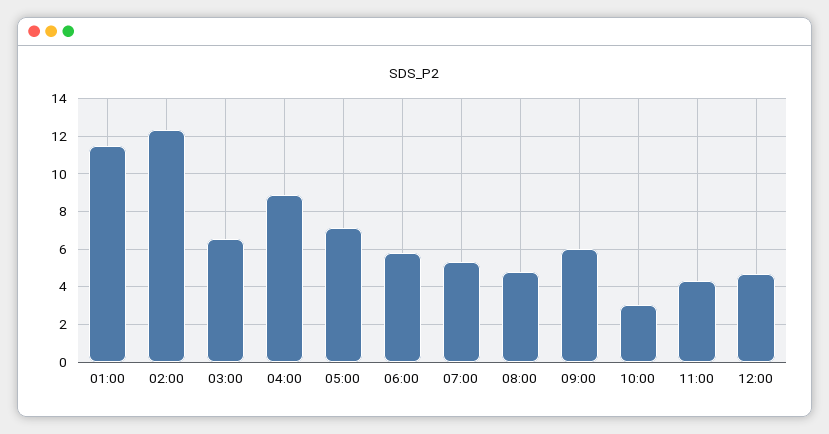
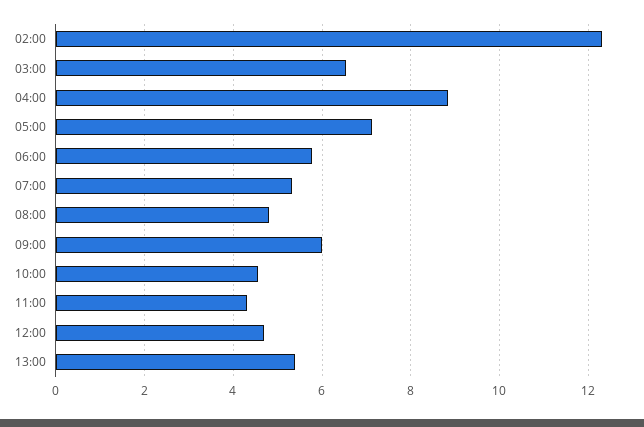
01:00: 11.5 -> none
10:00: 3 -> 4.6
13:00: none -> 5.4

